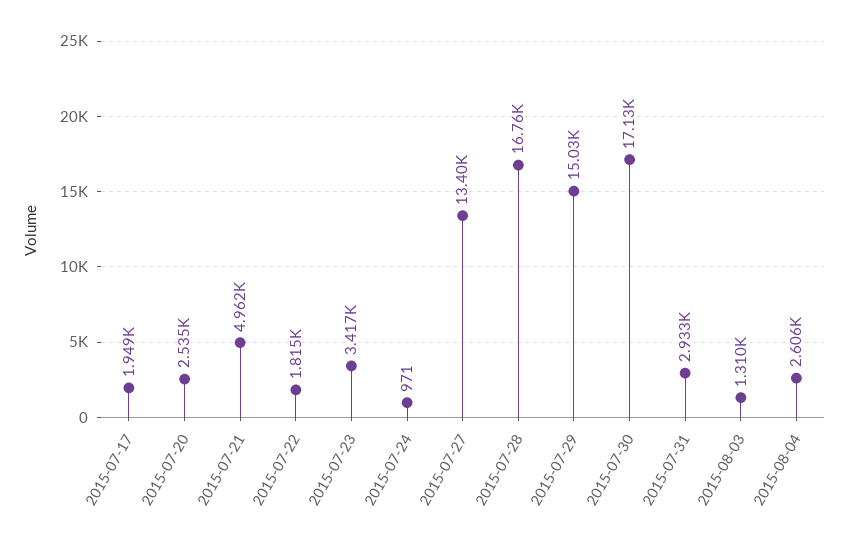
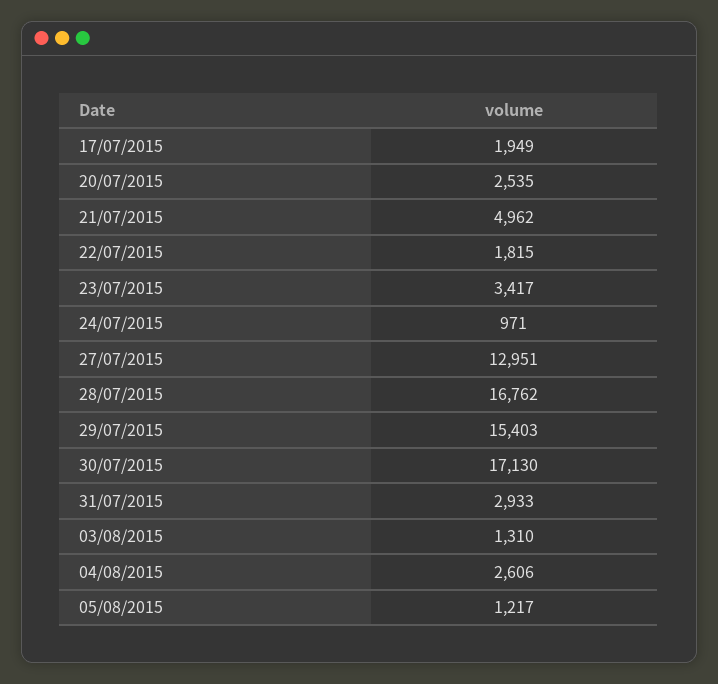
2015-07-27: 13400 -> 12951
2015-07-29: 15030 -> 15403
05/08/2015: none -> 1217

